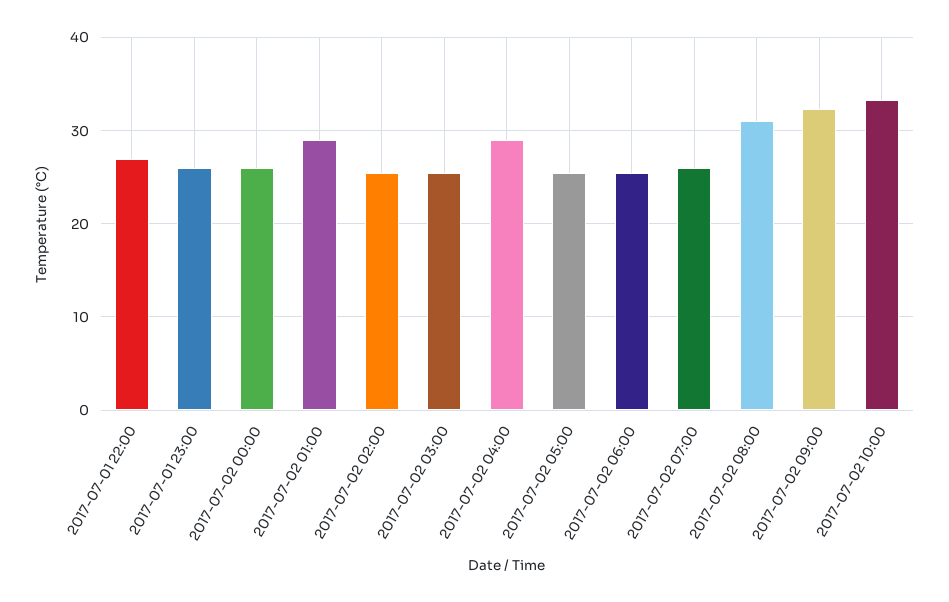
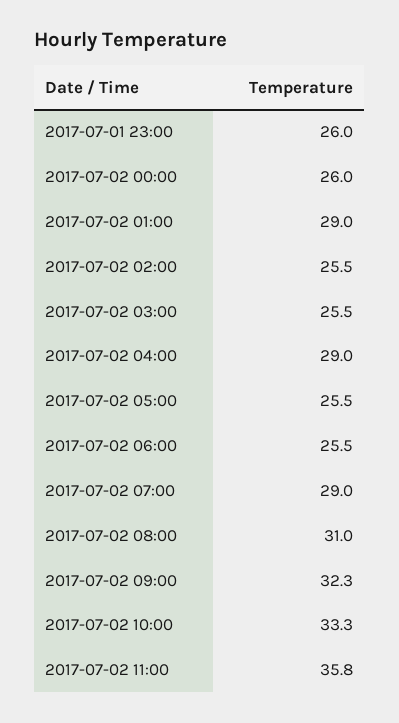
2017-07-01 22:00: 27 -> none
2017-07-02 07:00: 26 -> 29
2017-07-02 11:00: none -> 35.8

